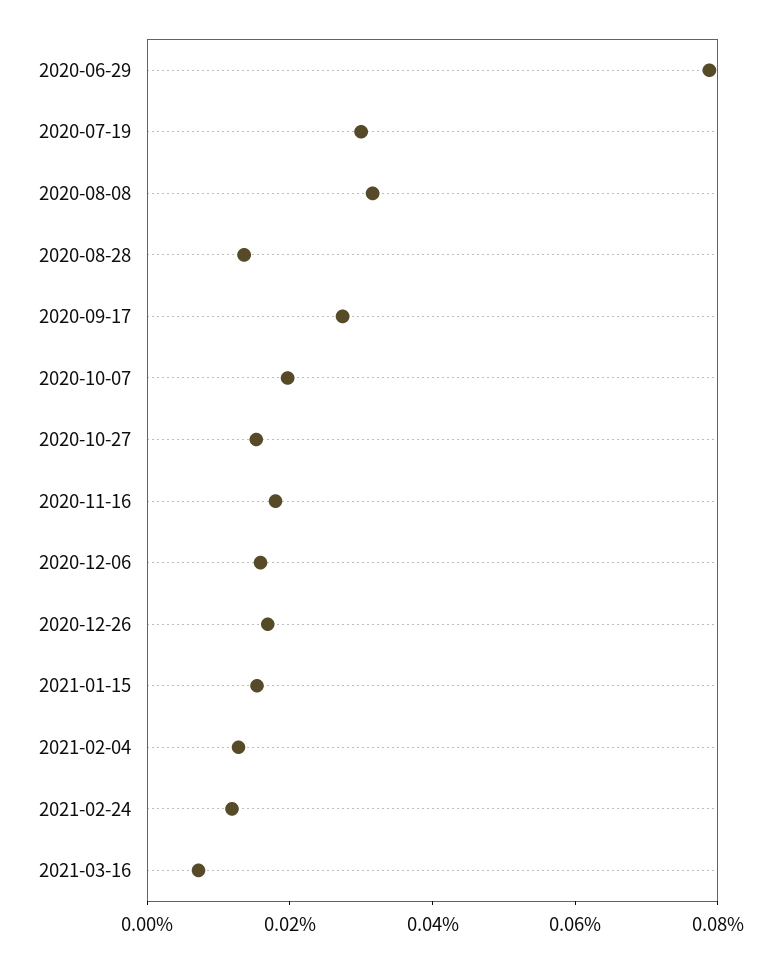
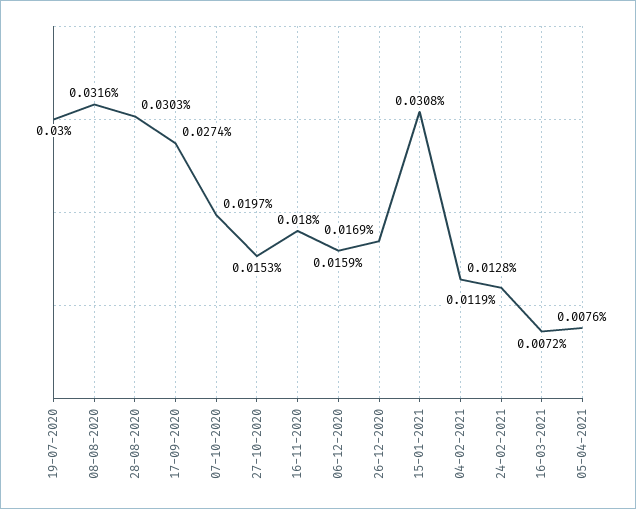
2020-06-29: 0.08 -> none
2020-08-28: 0.015 -> 0.0303
2021-01-15: 0.015 -> 0.0308
05-04-2021: none -> 0.0076

